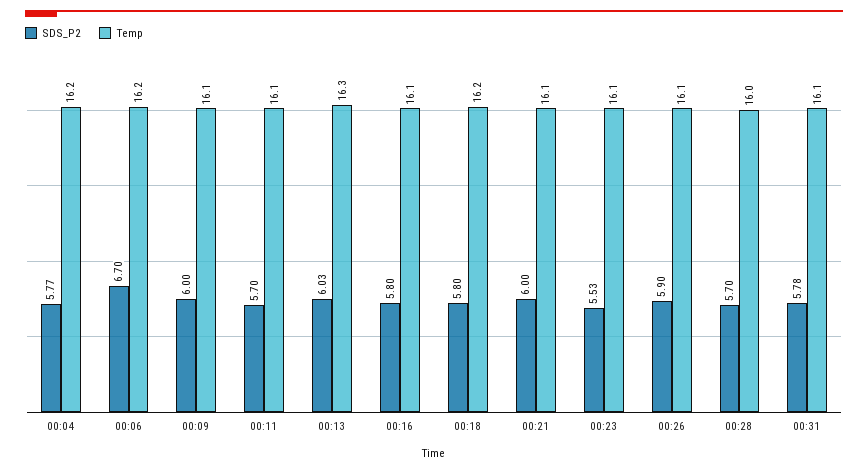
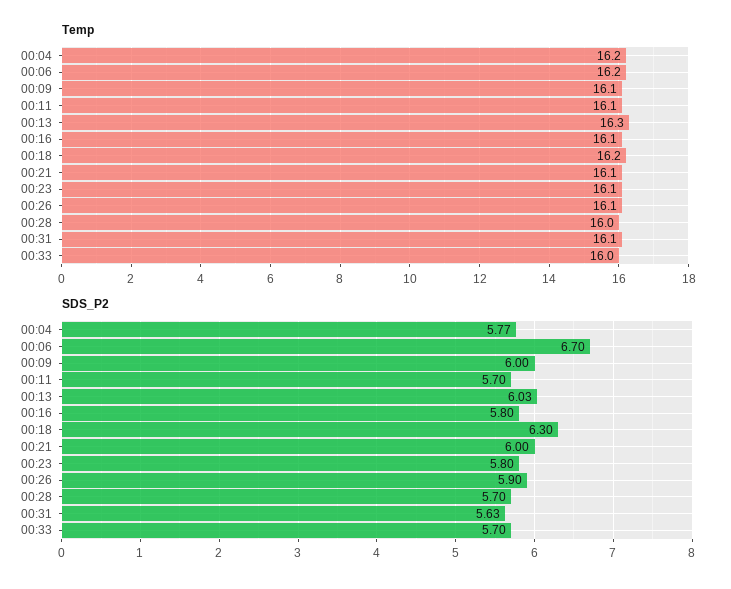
SDS_P2, 00:18: 5.8 -> 6.3
SDS_P2, 00:23: 5.53 -> 5.8
SDS_P2, 00:31: 5.78 -> 5.63
Temp, 00:33: none -> 16
SDS_P2, 00:33: none -> 5.7

